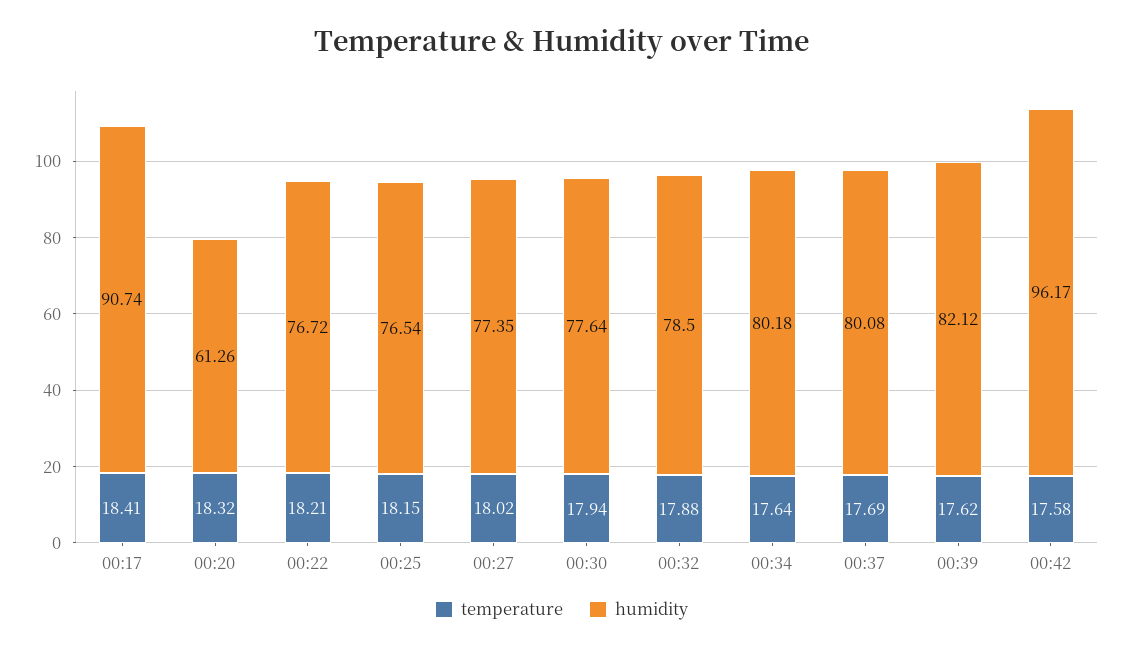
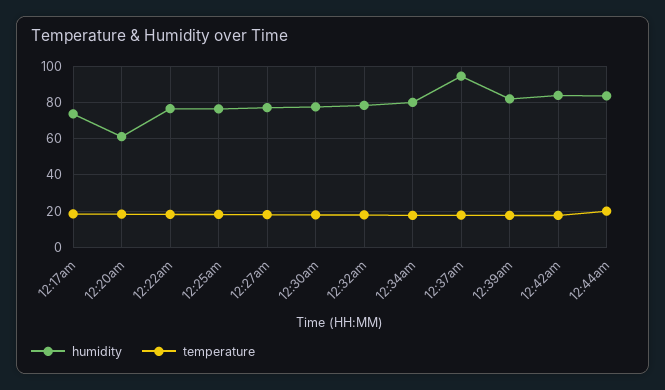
humidity, 00:17: 90.74 -> 75
humidity, 00:37: 80.08 -> 95
humidity, 00:42: 96.17 -> 85
humidity, 12:44am: none -> 85
temperature, 12:44am: none -> 20

